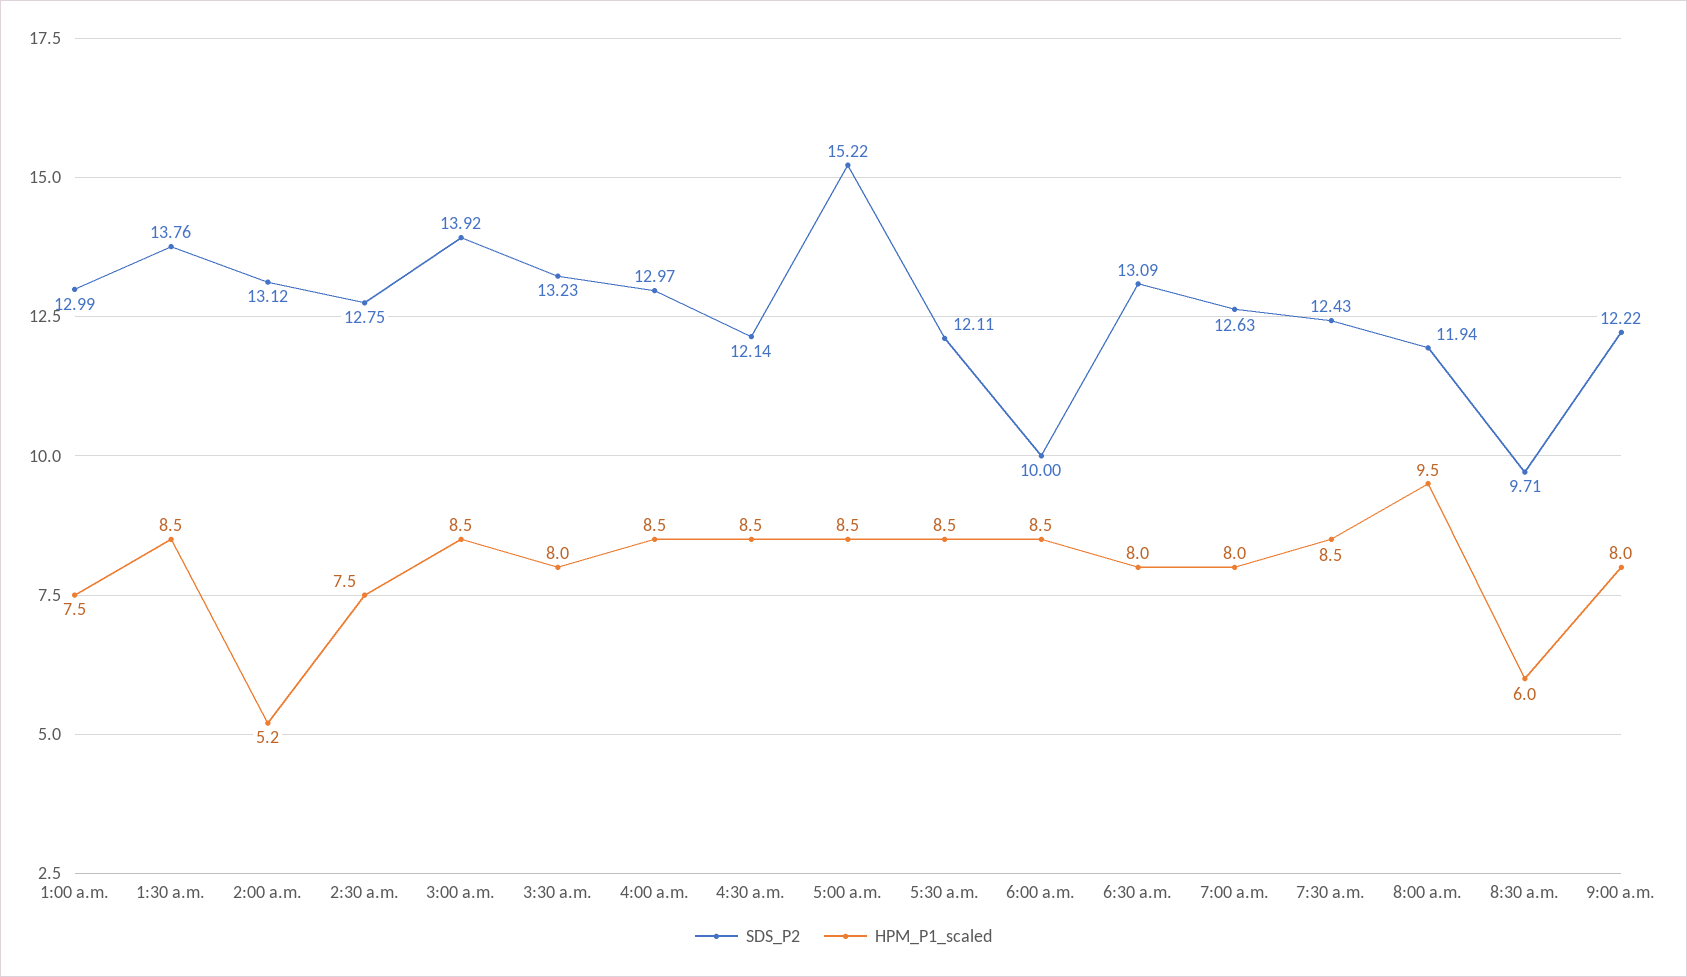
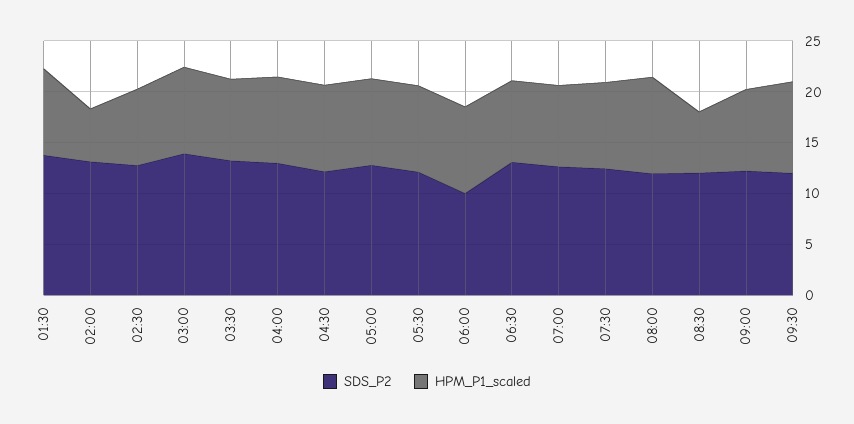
SDS_P2, 1:00 a.m.: 12.99 -> none
HPM_P1_scaled, 1:00 a.m.: 7.5 -> none
SDS_P2, 5:00 a.m.: 15.22 -> 13
SDS_P2, 8:30 a.m.: 9.71 -> 12
SDS_P2, 09:30: none -> 12
HPM_P1_scaled, 09:30: none -> 9

